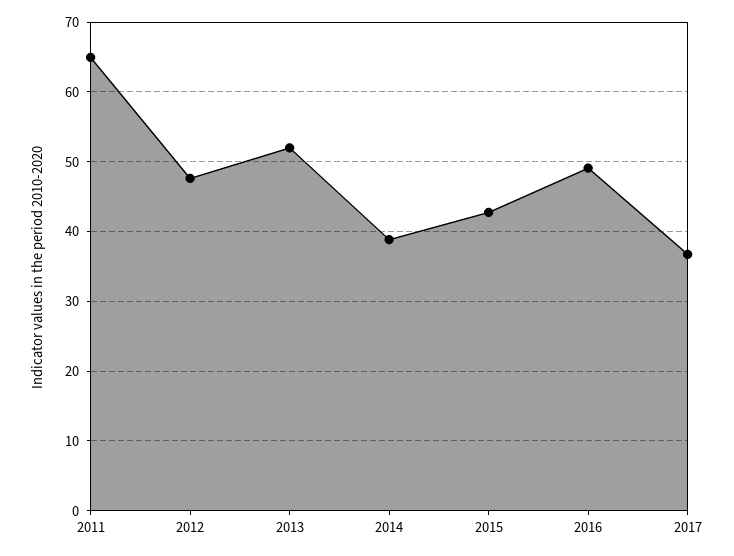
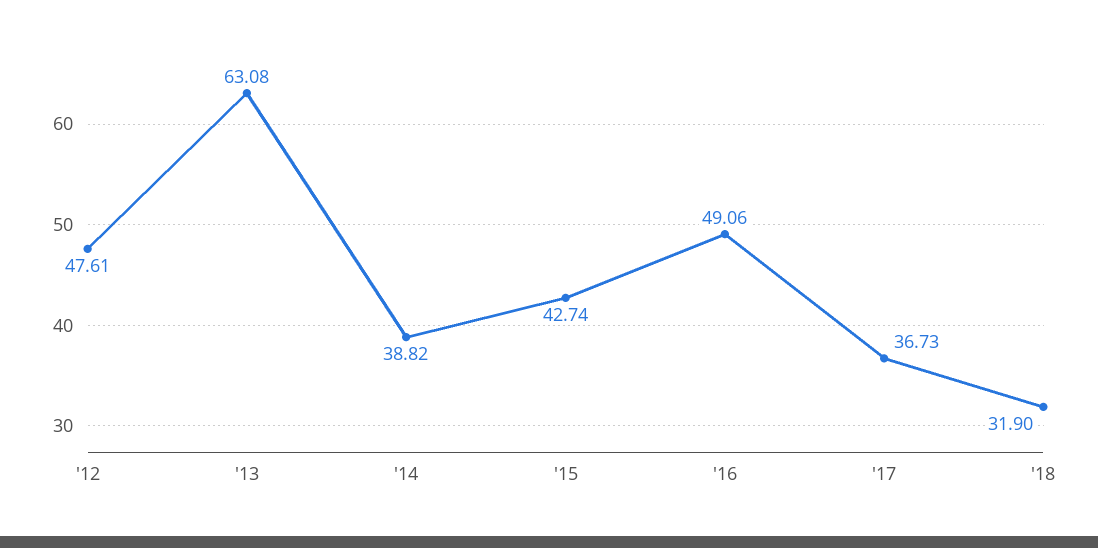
2011: 65 -> none
2013: 52 -> 63.08
'18: none -> 31.9

